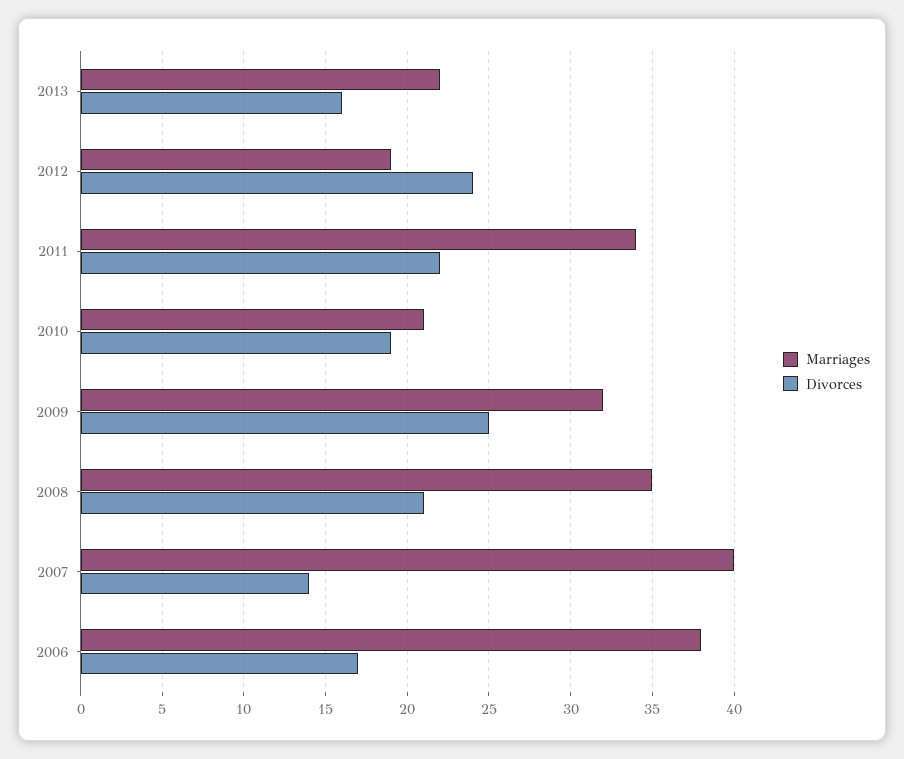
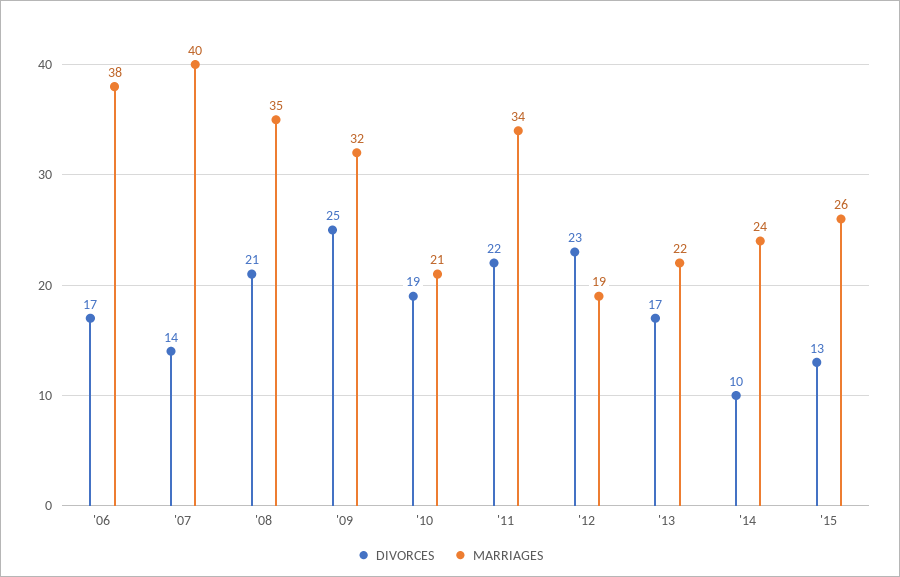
Divorces, 2013: 16 -> 17
Divorces, 2012: 24 -> 23
Divorces, '14: none -> 10
Marriages, '14: none -> 24
Divorces, '15: none -> 13
Marriages, '15: none -> 26

